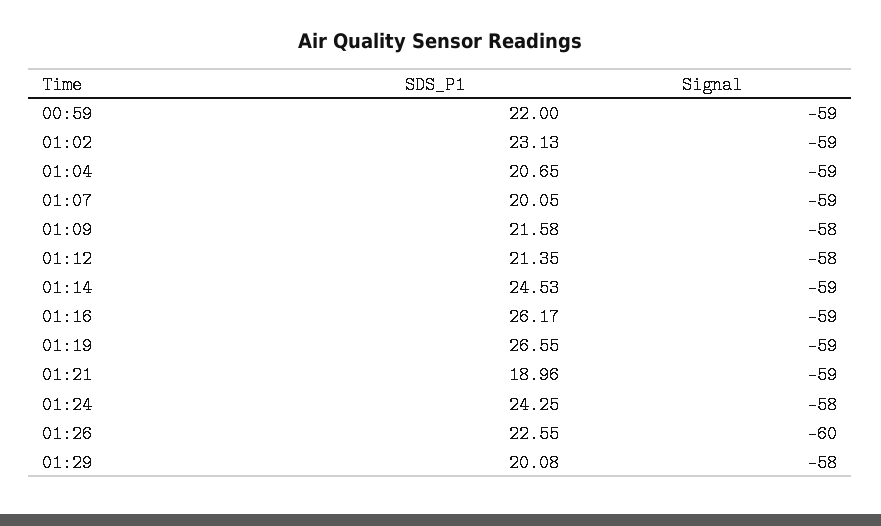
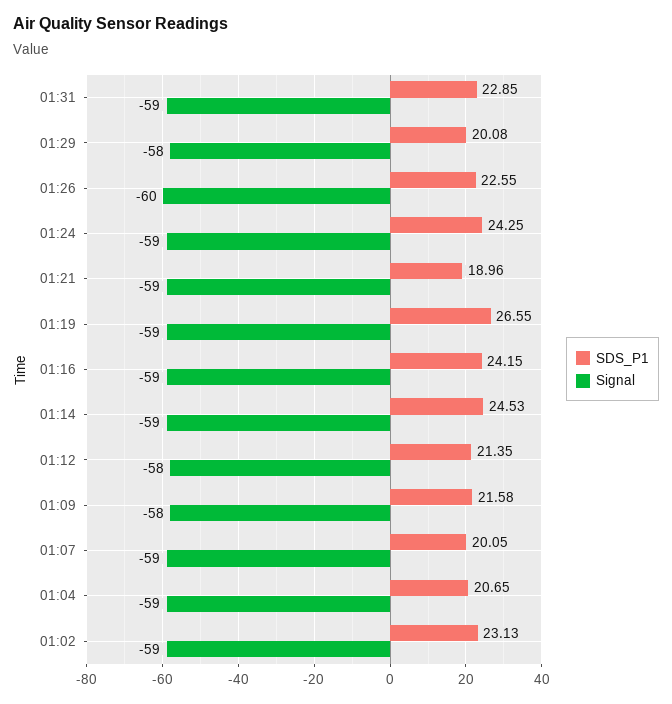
SDS_P1, 00:59: 22 -> none
Signal, 00:59: -59 -> none
SDS_P1, 01:16: 26.17 -> 24.15
Signal, 01:24: -58 -> -59
SDS_P1, 01:31: none -> 22.85
Signal, 01:31: none -> -59

